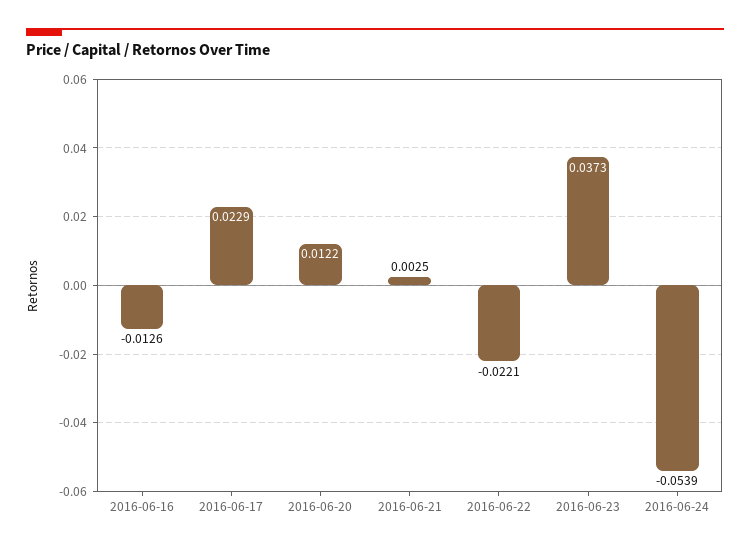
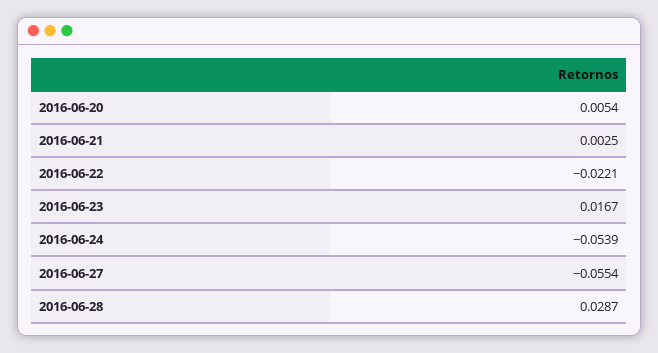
2016-06-16: -0.0126 -> none
2016-06-17: 0.0229 -> none
2016-06-20: 0.0122 -> 0.0054
2016-06-23: 0.0373 -> 0.0167
2016-06-27: none -> -0.0554
2016-06-28: none -> 0.0287

